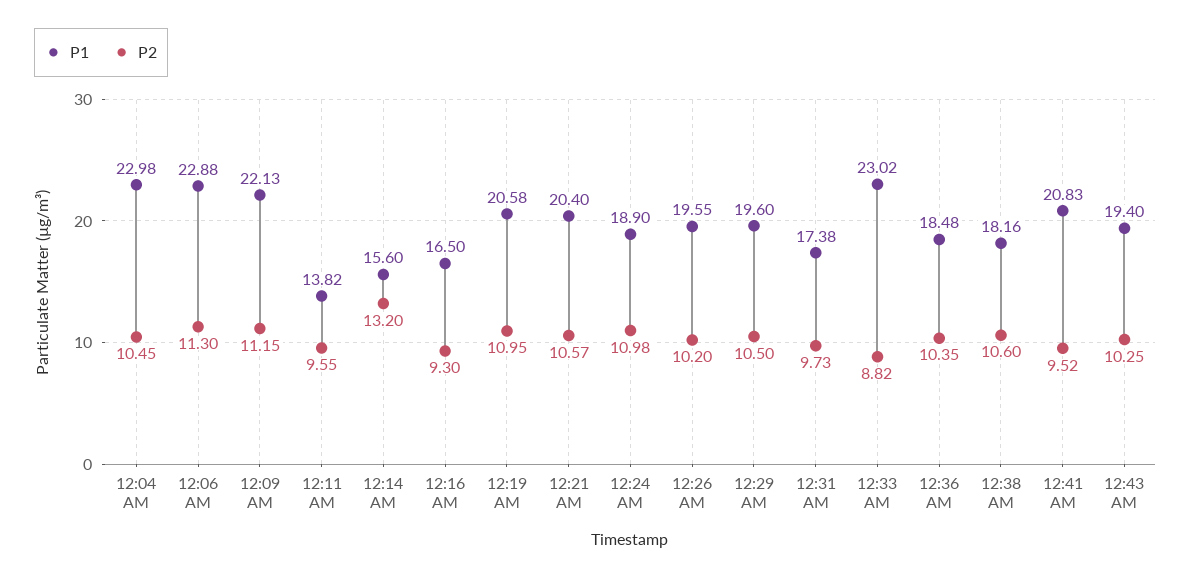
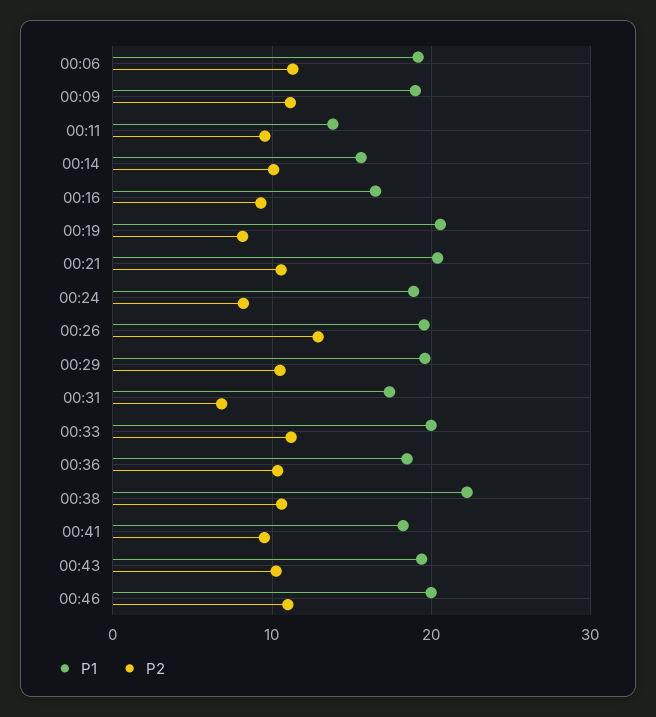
P1, 12:04 AM: 22.98 -> none
P2, 12:04 AM: 10.45 -> none
P1, 12:06 AM: 22.88 -> 19
P1, 12:09 AM: 22.13 -> 19
P2, 12:14 AM: 13.2 -> 10
P2, 12:19 AM: 10.95 -> 8
P2, 12:24 AM: 10.98 -> 8
P2, 12:26 AM: 10.2 -> 13
P2, 12:31 AM: 9.73 -> 7
P1, 12:33 AM: 23.02 -> 20
P2, 12:33 AM: 8.82 -> 11
P1, 12:38 AM: 18.16 -> 22
P1, 12:41 AM: 20.83 -> 18
P1, 00:46: none -> 20
P2, 00:46: none -> 11

